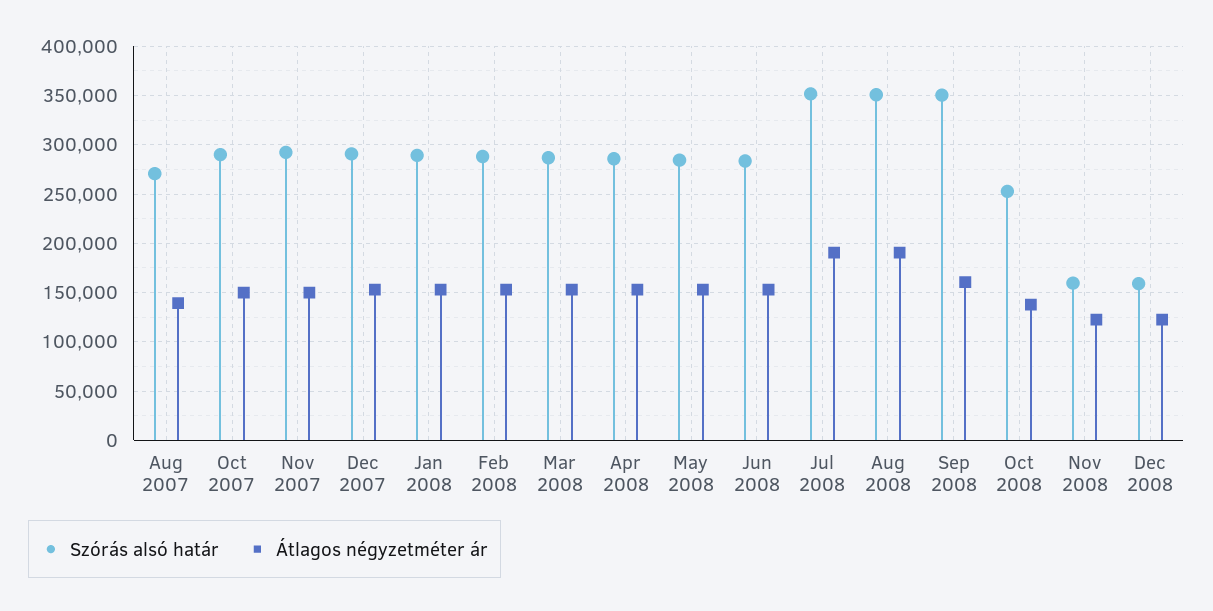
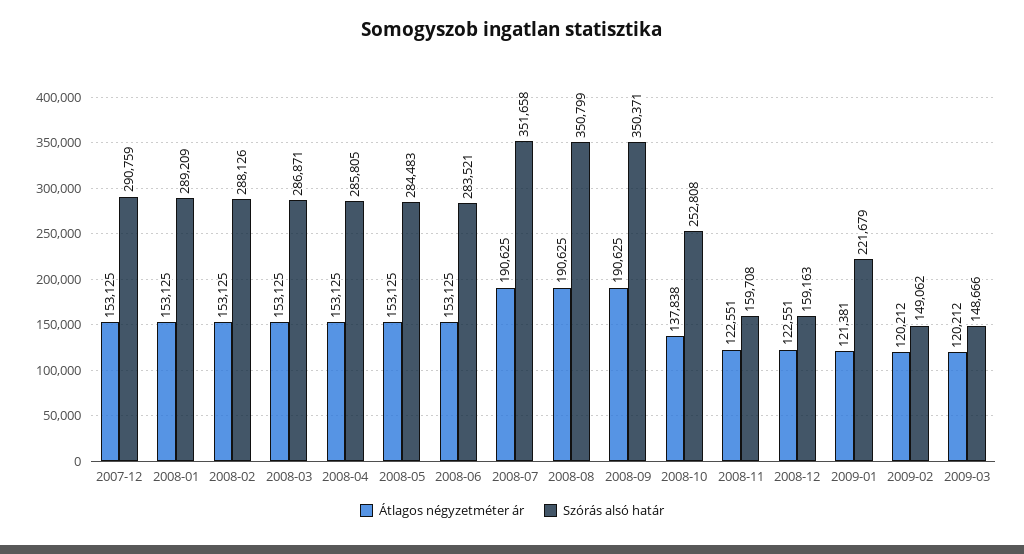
Szórás alsó határ, Aug 2007: 270000 -> none
Átlagos négyzetméter ár, Aug 2007: 140000 -> none
Szórás alsó határ, Oct 2007: 290000 -> none
Átlagos négyzetméter ár, Oct 2007: 150000 -> none
Szórás alsó határ, Nov 2007: 290000 -> none
Átlagos négyzetméter ár, Nov 2007: 150000 -> none
Átlagos négyzetméter ár, Sep 2008: 160000 -> 190625
Átlagos négyzetméter ár, 2009-01: none -> 121381
Szórás alsó határ, 2009-01: none -> 221679
Átlagos négyzetméter ár, 2009-02: none -> 120212
Szórás alsó határ, 2009-02: none -> 149062
Átlagos négyzetméter ár, 2009-03: none -> 120212
Szórás alsó határ, 2009-03: none -> 148666

